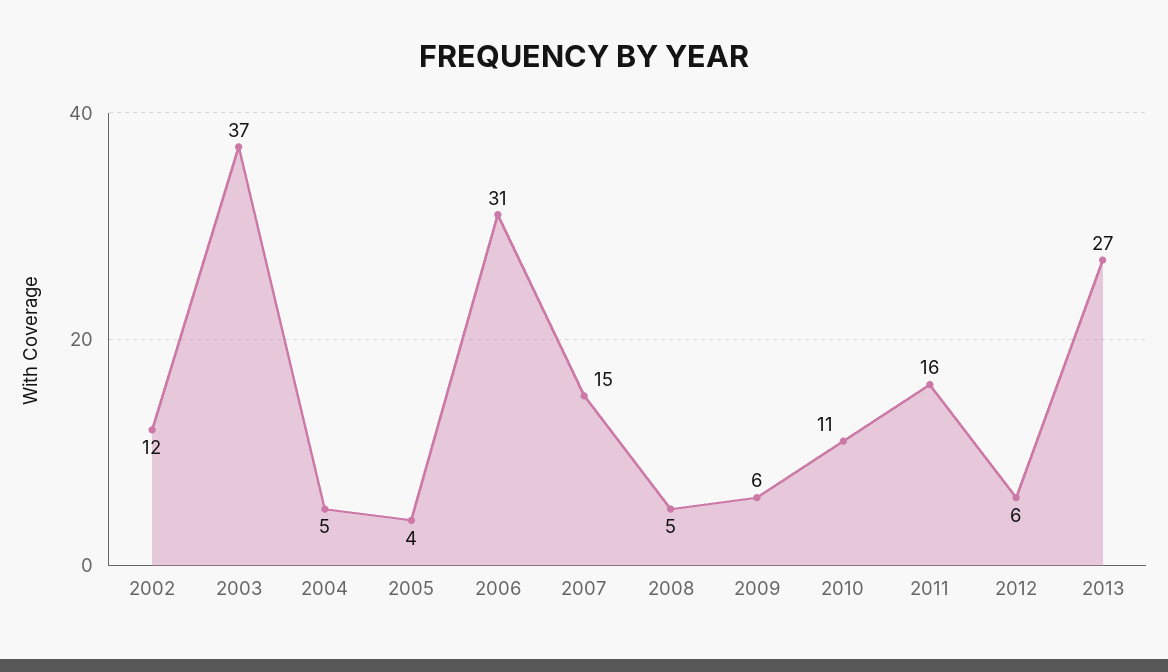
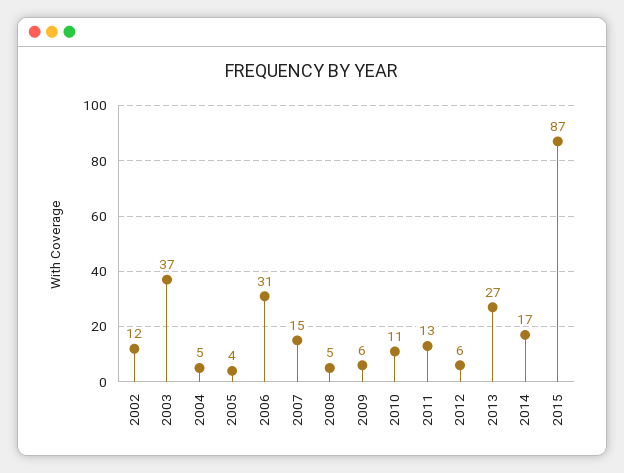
2011: 16 -> 13
2014: none -> 17
2015: none -> 87

